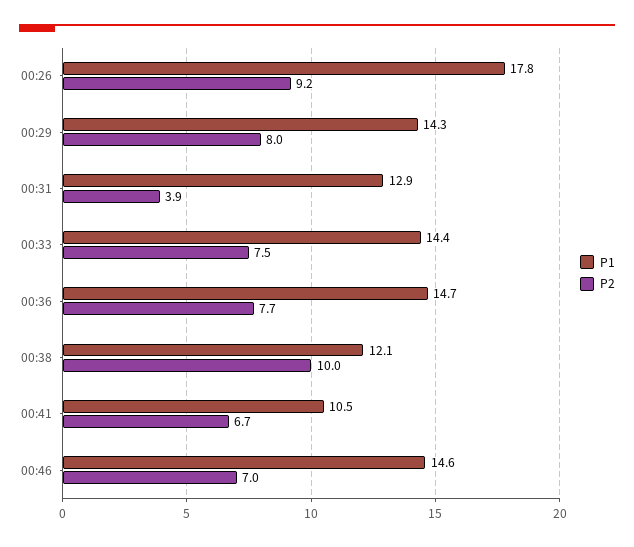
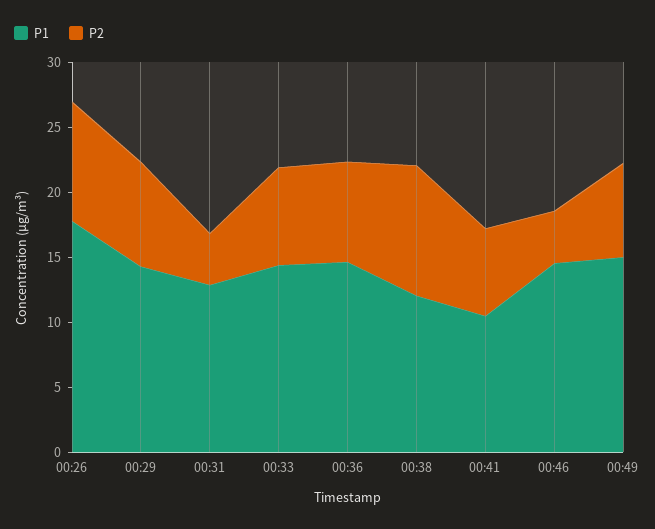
P2, 00:46: 7 -> 4
P1, 00:49: none -> 15
P2, 00:49: none -> 7

